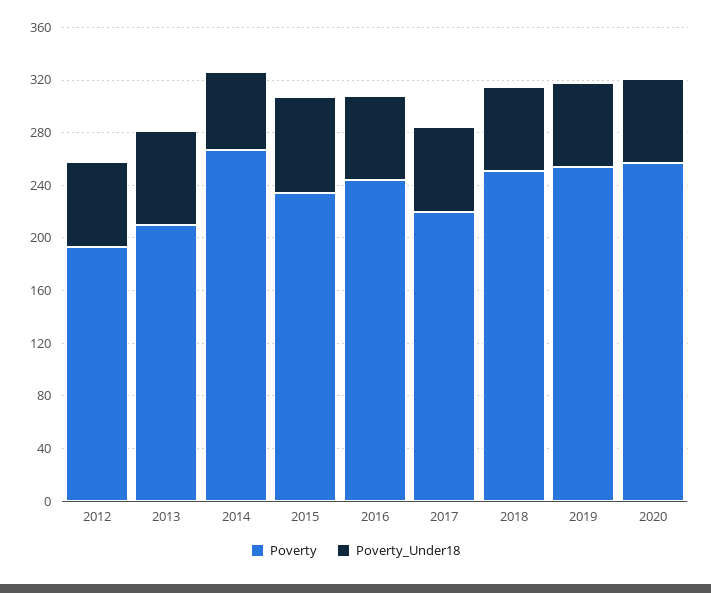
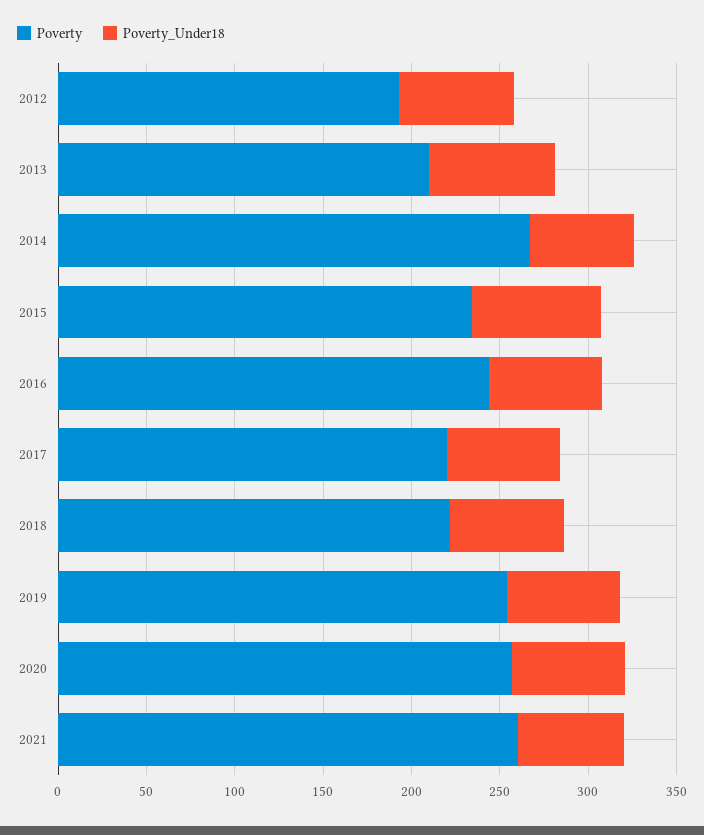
Poverty, 2018: 250 -> 220
Poverty, 2021: none -> 260
Poverty_Under18, 2021: none -> 60

